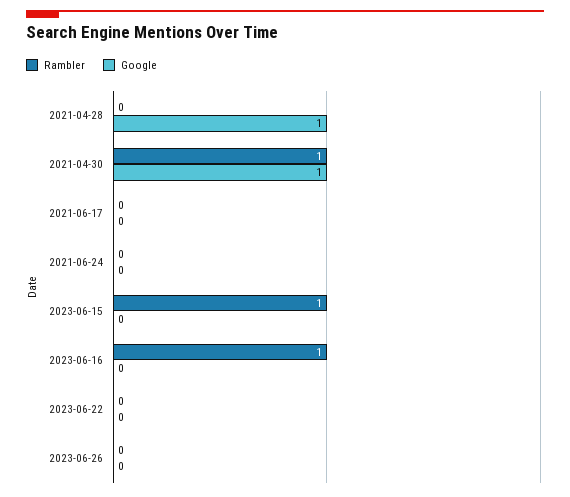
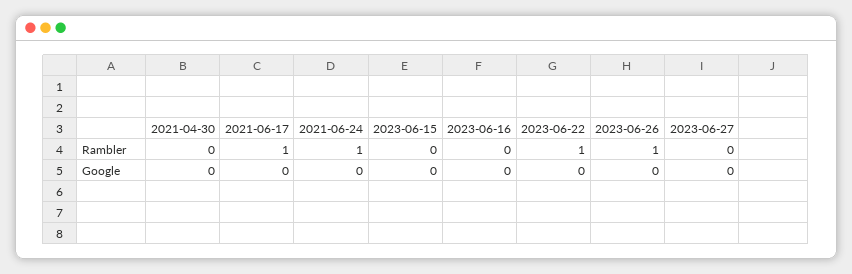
Rambler, 2021-04-28: 0 -> none
Google, 2021-04-28: 1 -> none
Rambler, 2021-04-30: 1 -> 0
Google, 2021-04-30: 1 -> 0
Rambler, 2021-06-17: 0 -> 1
Rambler, 2021-06-24: 0 -> 1
Rambler, 2023-06-15: 1 -> 0
Rambler, 2023-06-16: 1 -> 0
Rambler, 2023-06-22: 0 -> 1
Rambler, 2023-06-26: 0 -> 1
Rambler, 2023-06-27: none -> 0
Google, 2023-06-27: none -> 0

